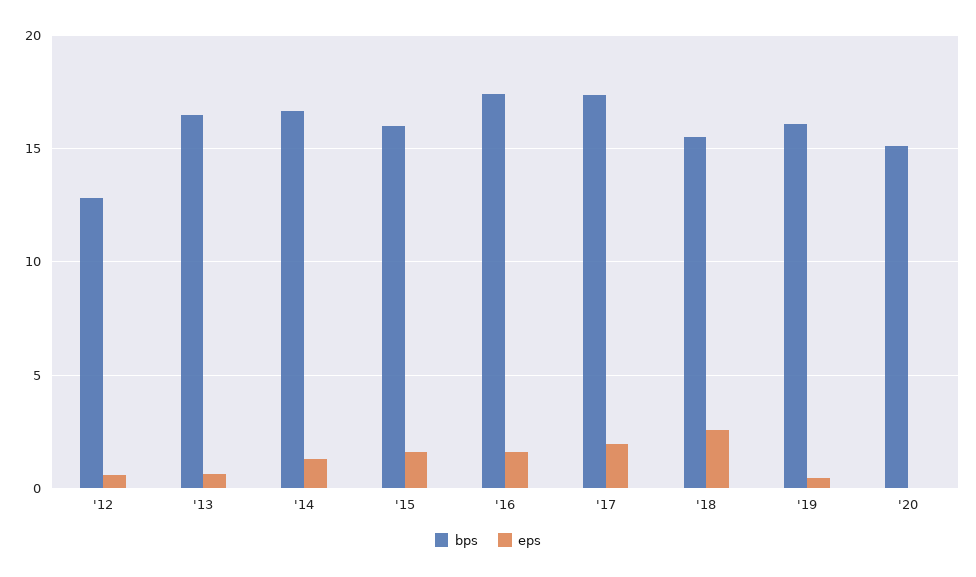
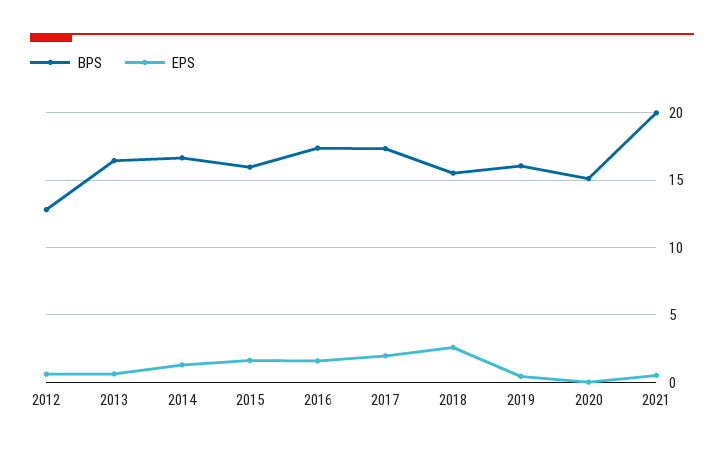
bps, 2021: none -> 20
eps, 2021: none -> 0.5

